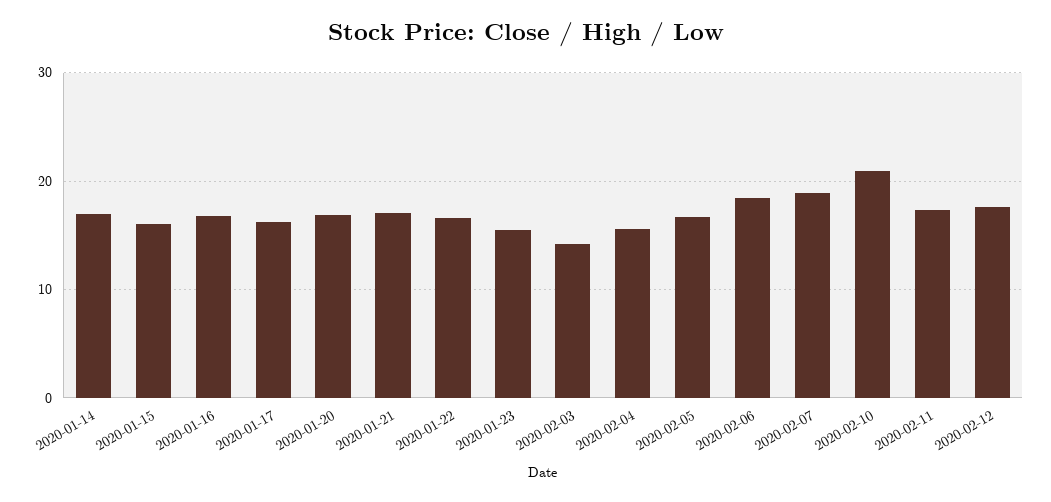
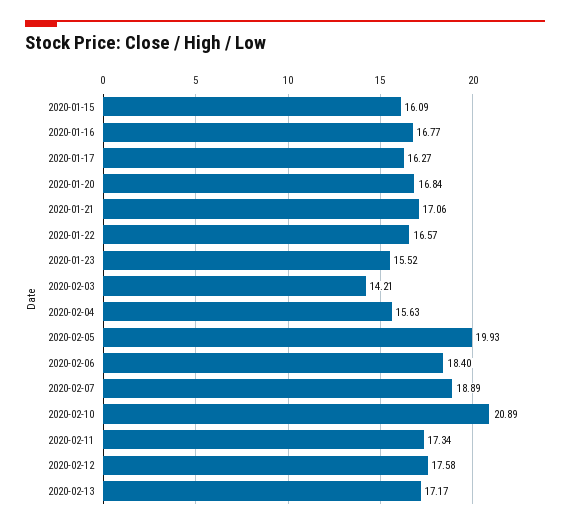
2020-01-14: 17 -> none
2020-02-05: 17 -> 19.93
2020-02-13: none -> 17.17

